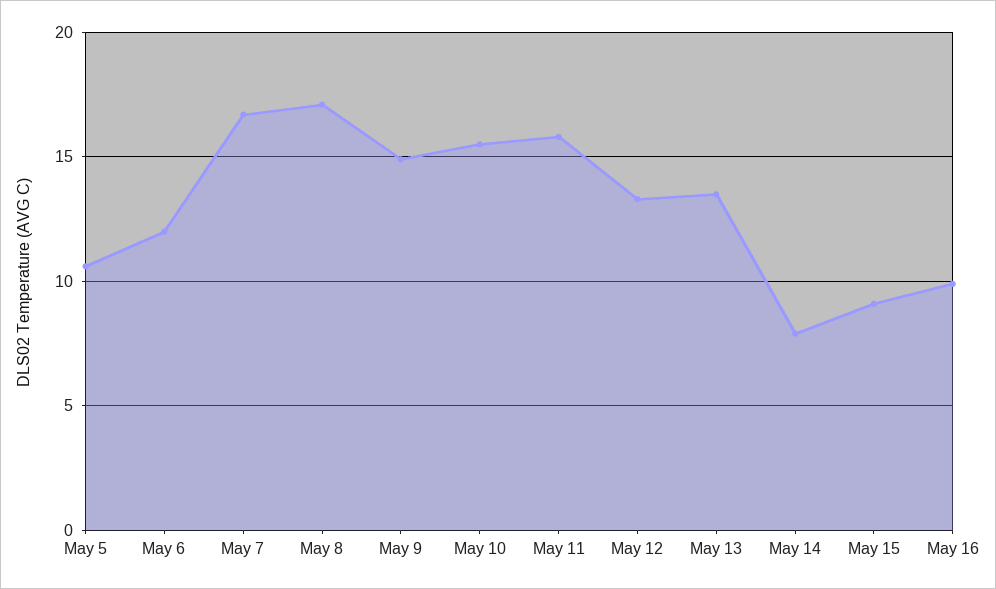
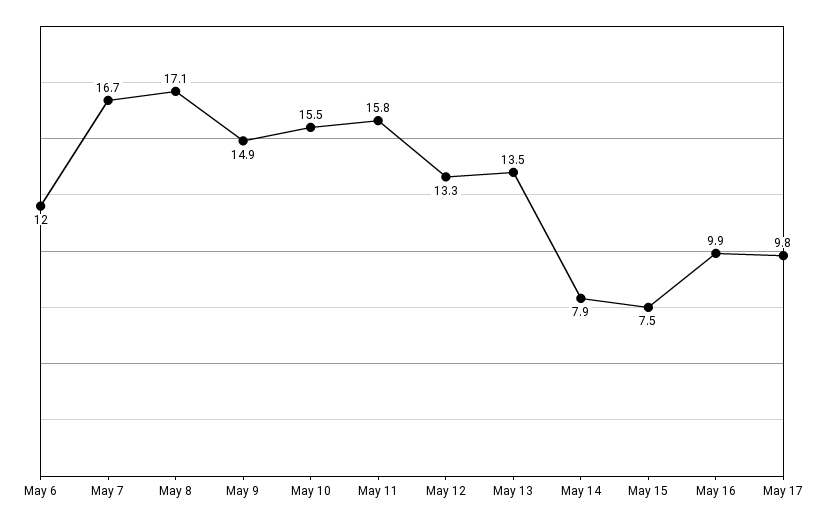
May 5: 10.5 -> none
May 15: 9 -> 7.5
May 17: none -> 9.8

